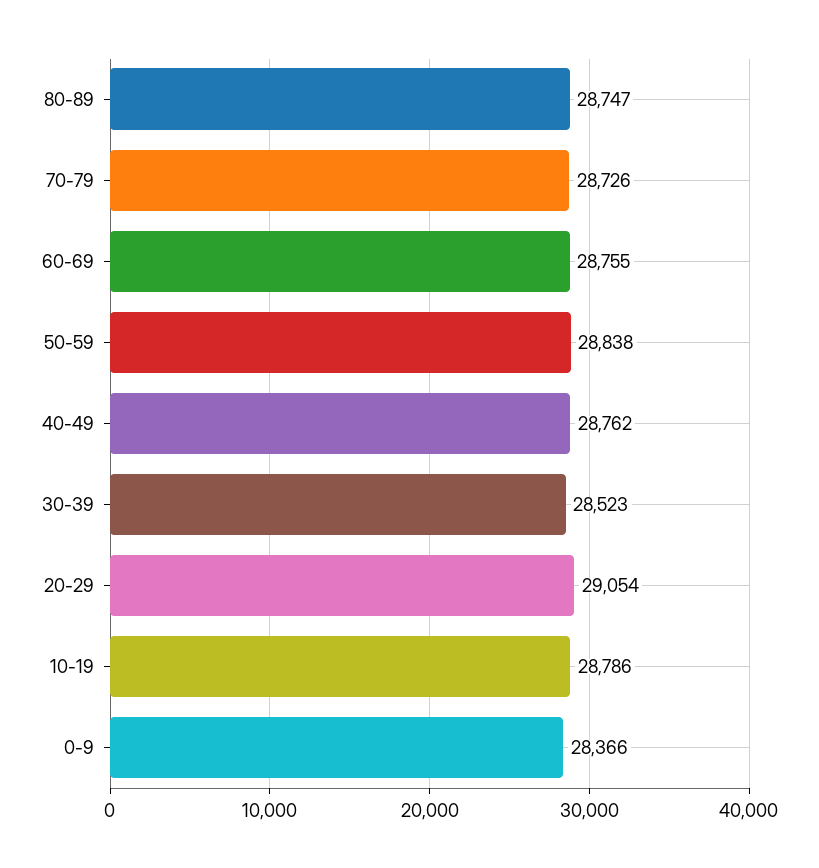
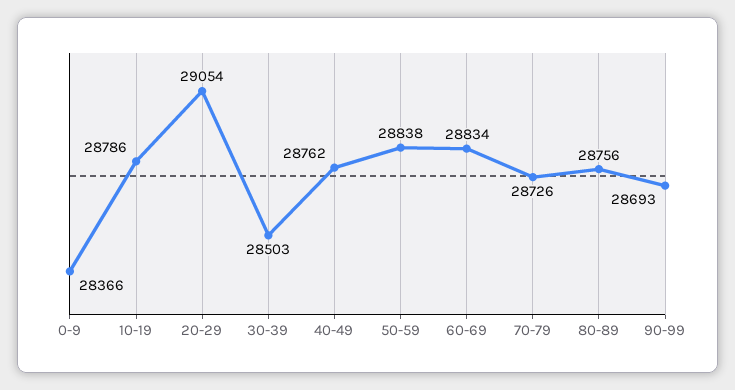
80-89: 28747 -> 28756
60-69: 28755 -> 28834
30-39: 28523 -> 28503
90-99: none -> 28693

